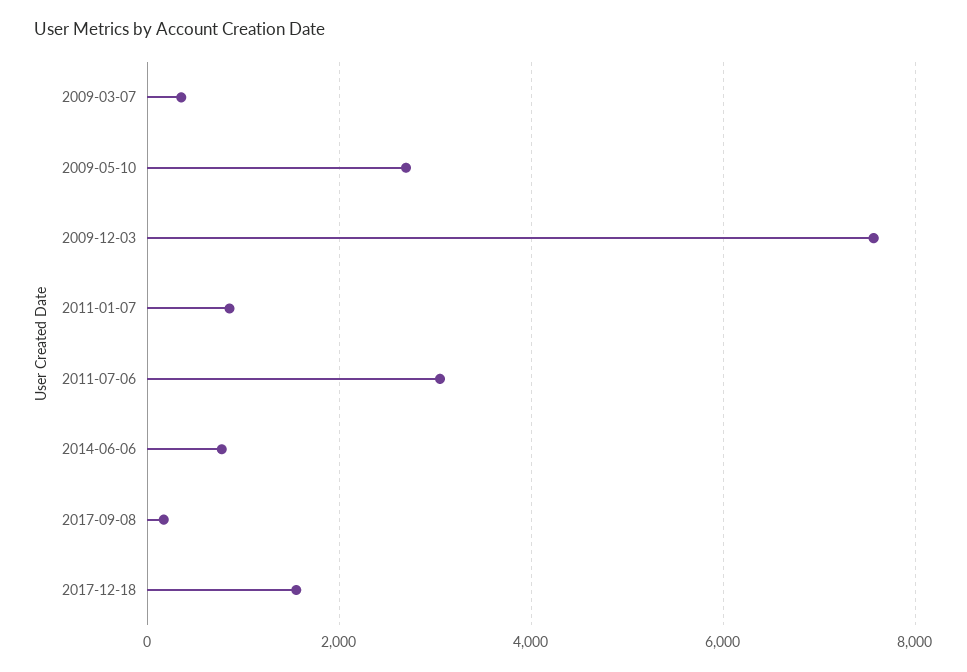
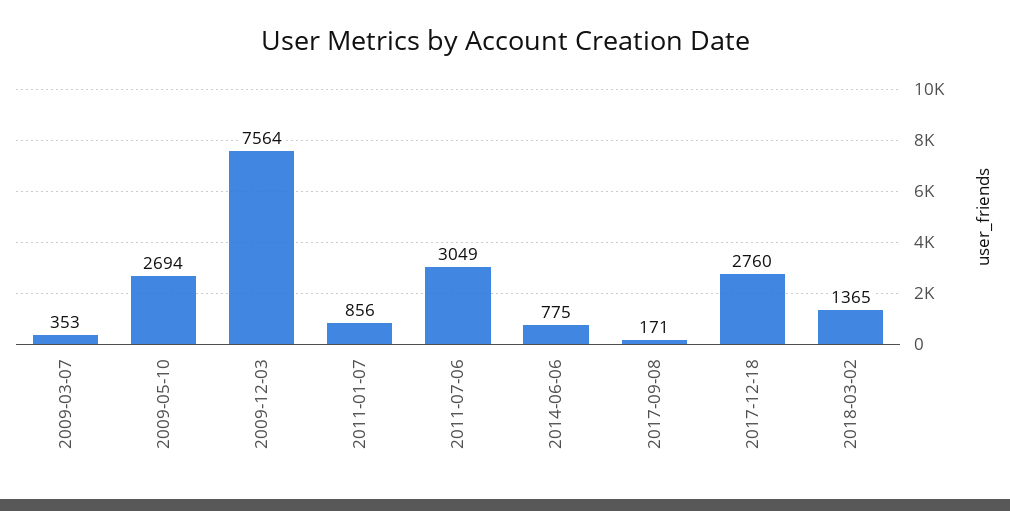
2017-12-18: 1600 -> 2760
2018-03-02: none -> 1365

